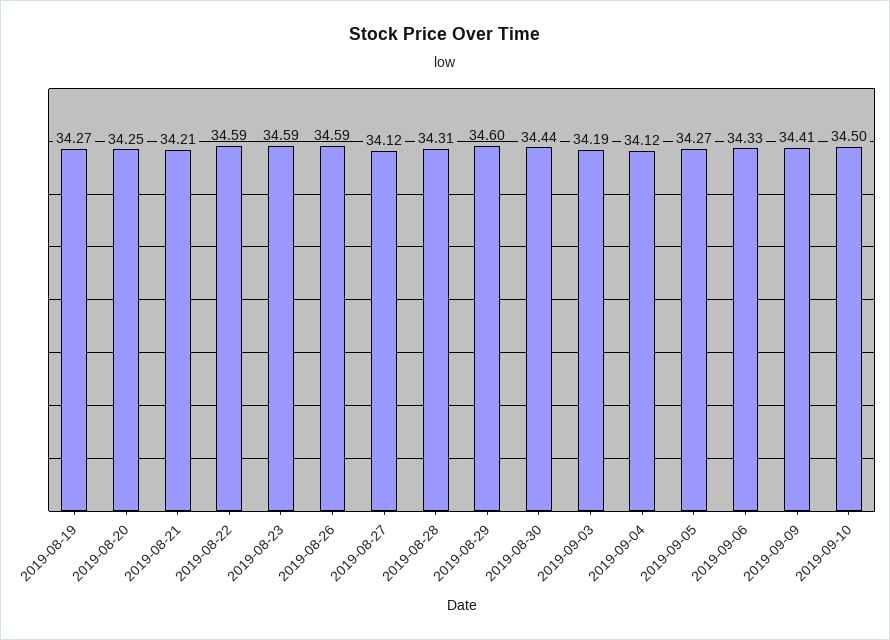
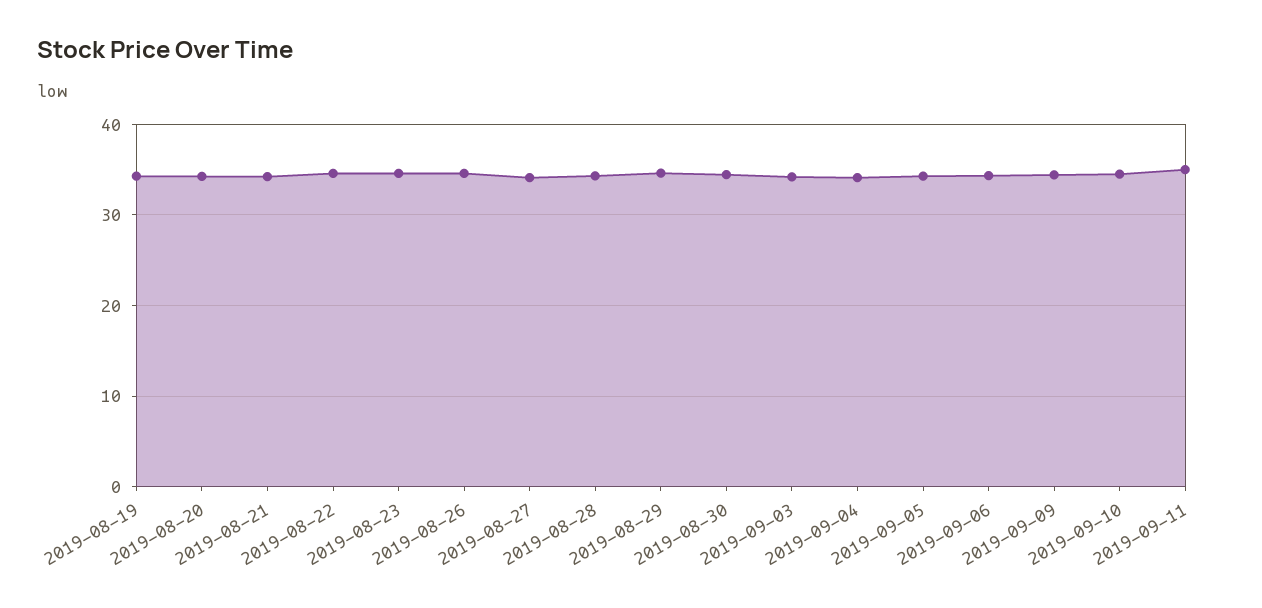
2019-09-11: none -> 35

